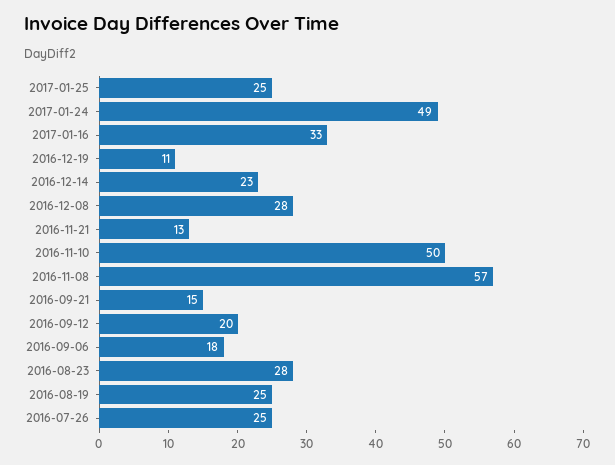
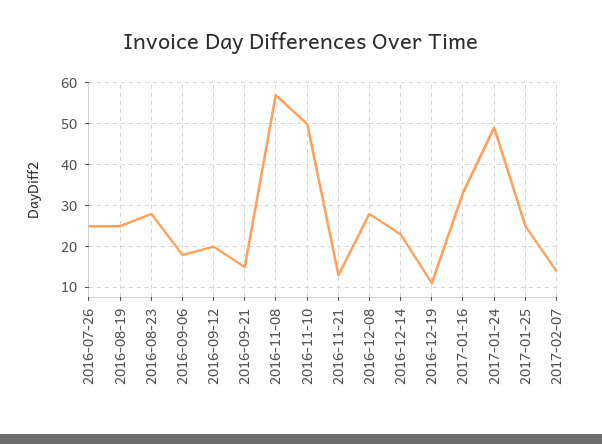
2017-02-07: none -> 15

